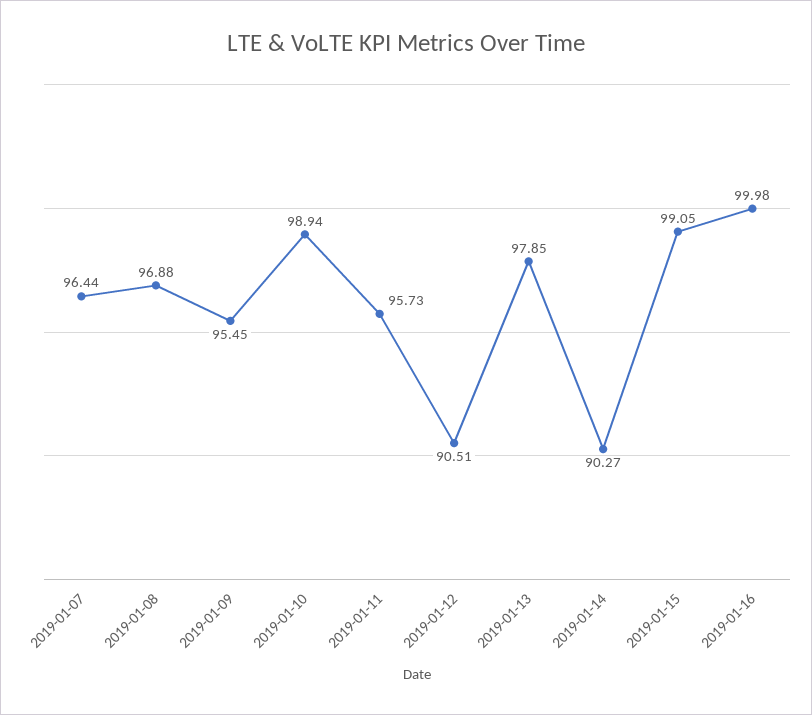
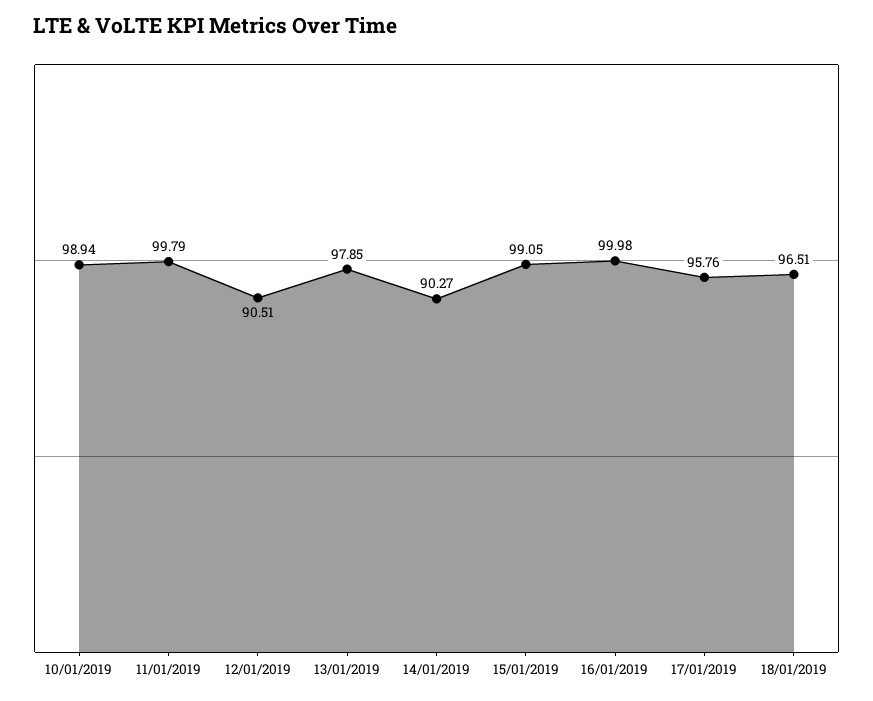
2019-01-07: 96.44 -> none
2019-01-08: 96.88 -> none
2019-01-09: 95.45 -> none
2019-01-11: 95.73 -> 99.79
17/01/2019: none -> 95.76
18/01/2019: none -> 96.51

